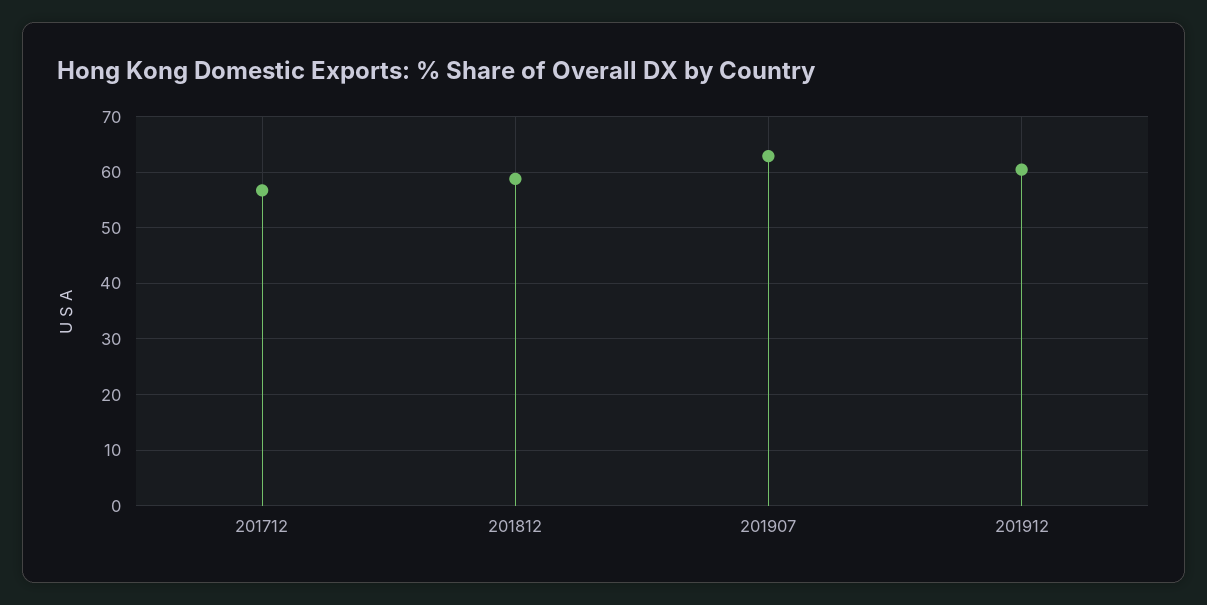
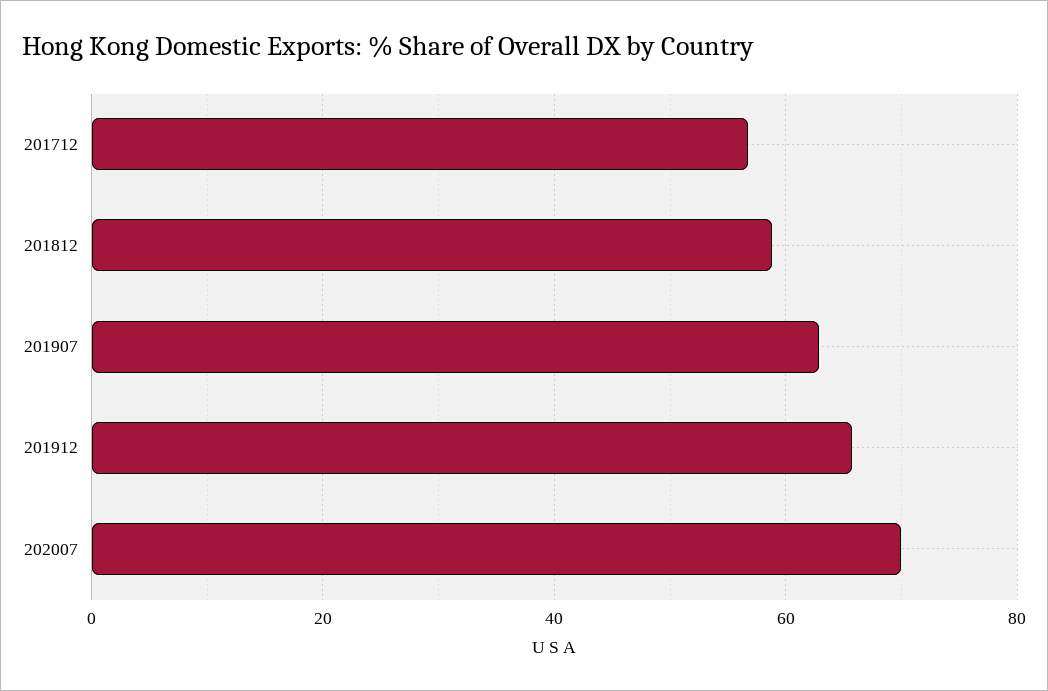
201912: 60 -> 66
202007: none -> 70

